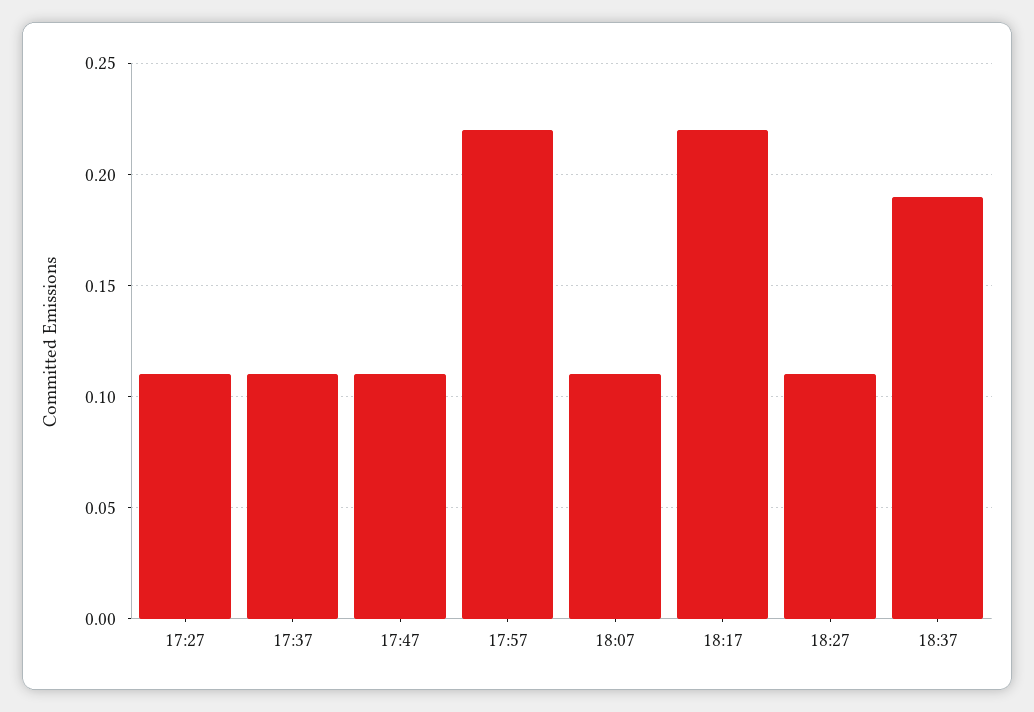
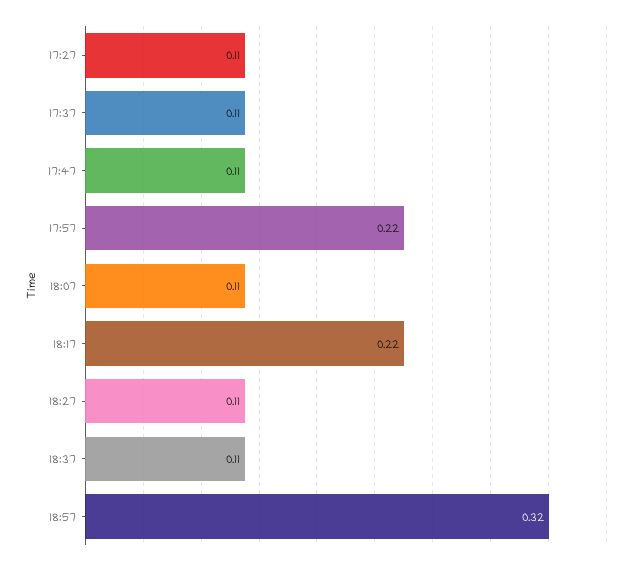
18:37: 0.19 -> 0.11
18:57: none -> 0.32

